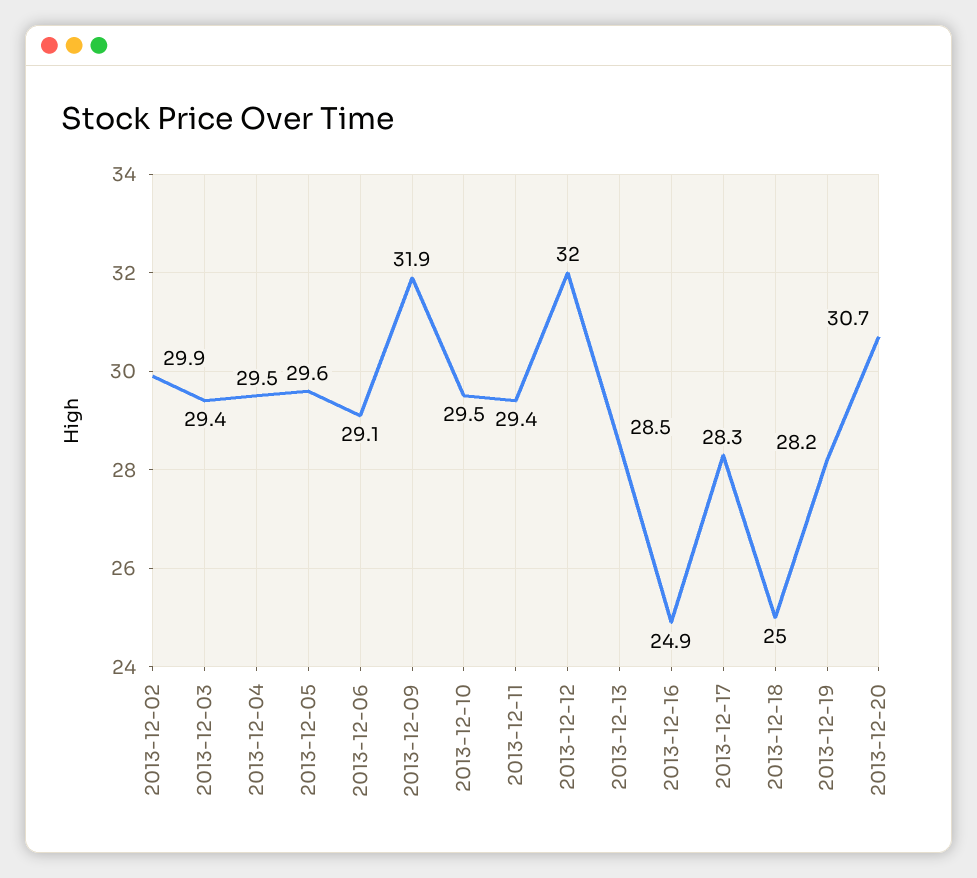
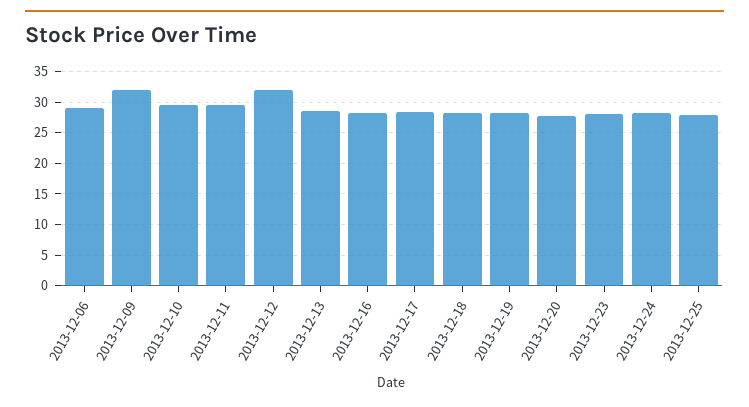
2013-12-02: 29.9 -> none
2013-12-03: 29.4 -> none
2013-12-04: 29.5 -> none
2013-12-05: 29.6 -> none
2013-12-16: 24.9 -> 28
2013-12-18: 25 -> 28
2013-12-20: 30.7 -> 28
2013-12-23: none -> 28
2013-12-24: none -> 28
2013-12-25: none -> 28

